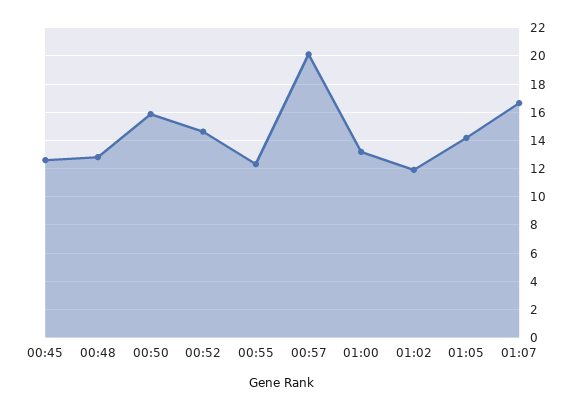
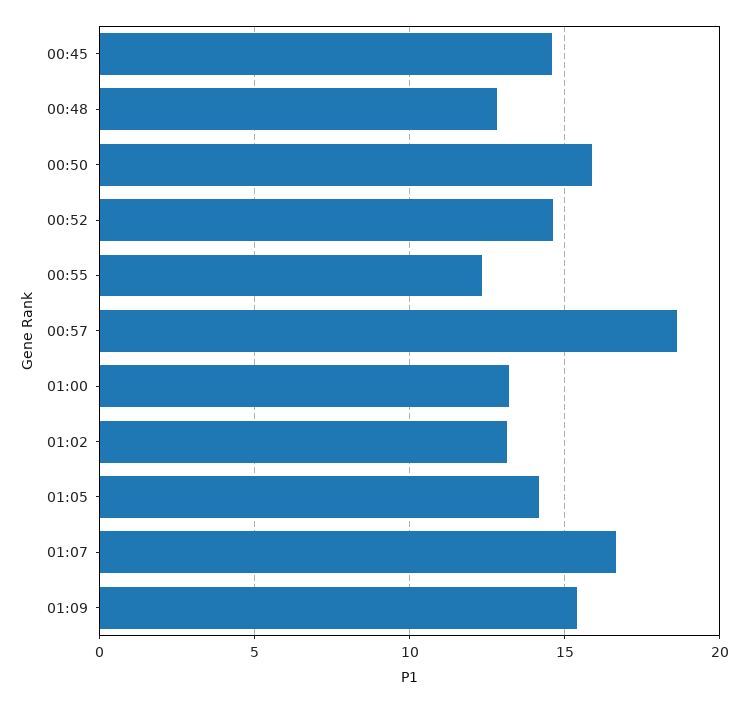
00:45: 12.5 -> 14.5
00:57: 20 -> 18.5
01:02: 12 -> 13
01:09: none -> 15.5

